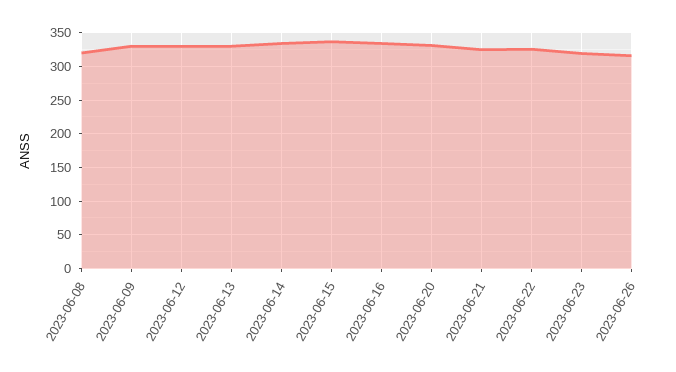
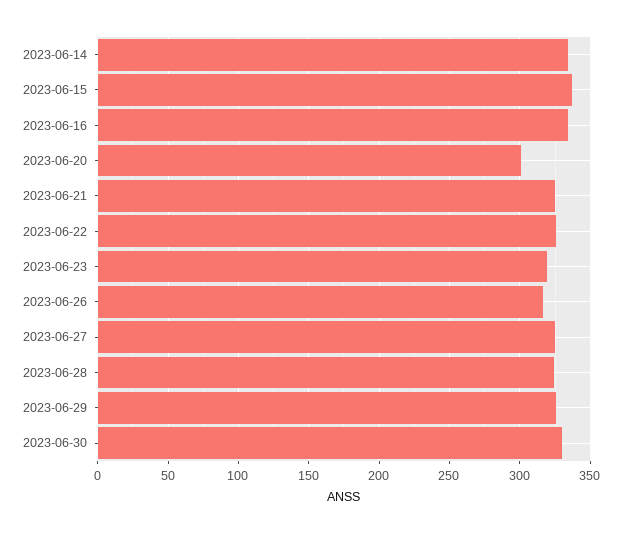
2023-06-08: 320 -> none
2023-06-09: 330 -> none
2023-06-12: 330 -> none
2023-06-13: 330 -> none
2023-06-20: 330 -> 300
2023-06-27: none -> 325
2023-06-28: none -> 325
2023-06-29: none -> 325
2023-06-30: none -> 330

